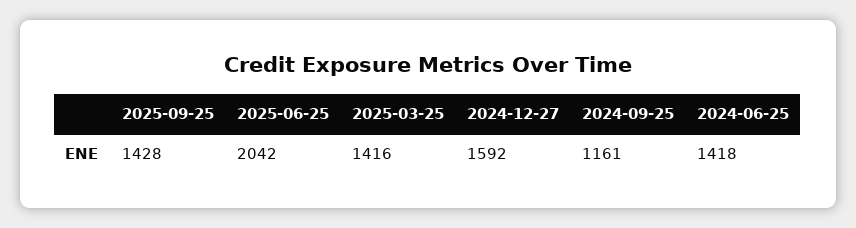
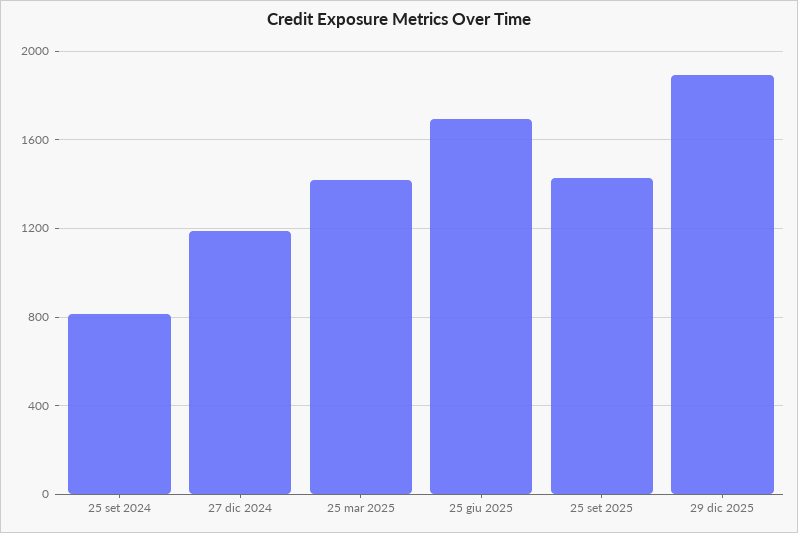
2025-06-25: 2042 -> 1700
2024-12-27: 1592 -> 1200
2024-09-25: 1161 -> 800
2024-06-25: 1418 -> none
29 dic 2025: none -> 1900

